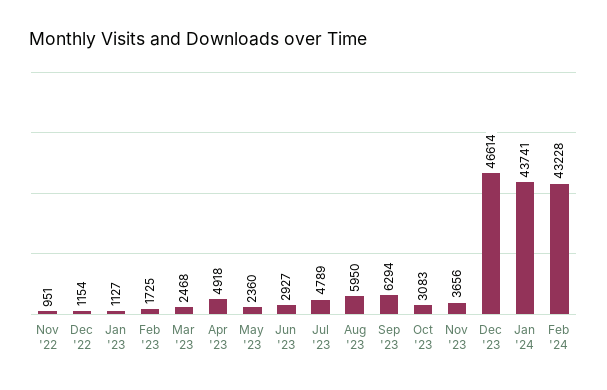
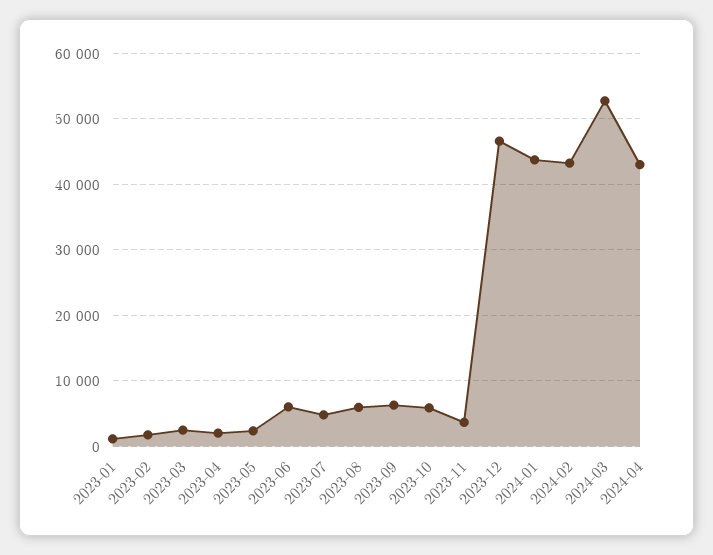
Nov '22: 951 -> none
Dec '22: 1154 -> none
Apr '23: 4918 -> 2000
Jun '23: 2927 -> 6000
Oct '23: 3083 -> 6000
2024-03: none -> 53000
2024-04: none -> 43000

